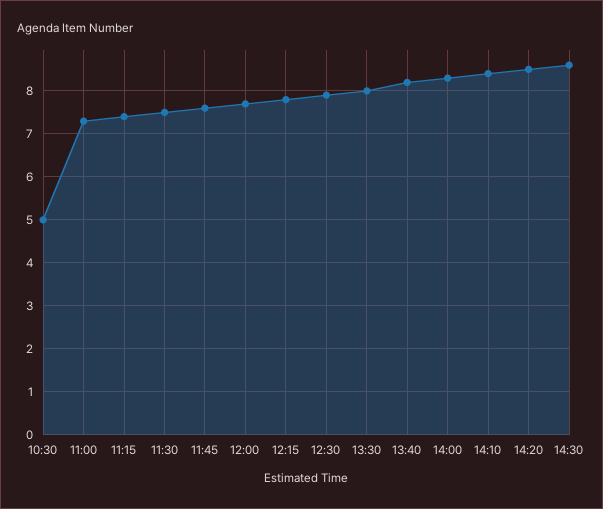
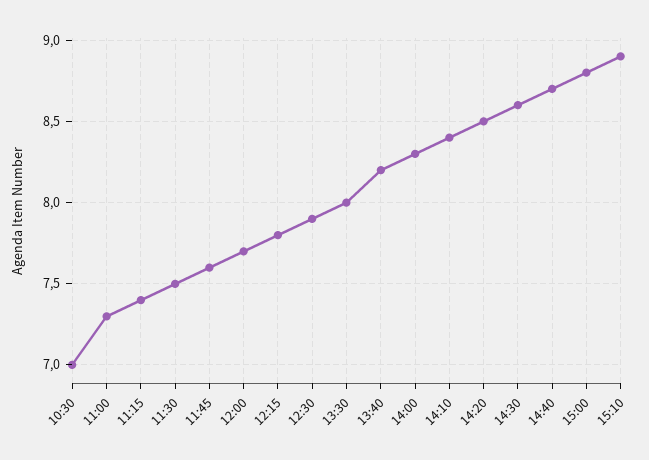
10:30: 5 -> 7
14:40: none -> 8.7
15:00: none -> 8.8
15:10: none -> 8.9

